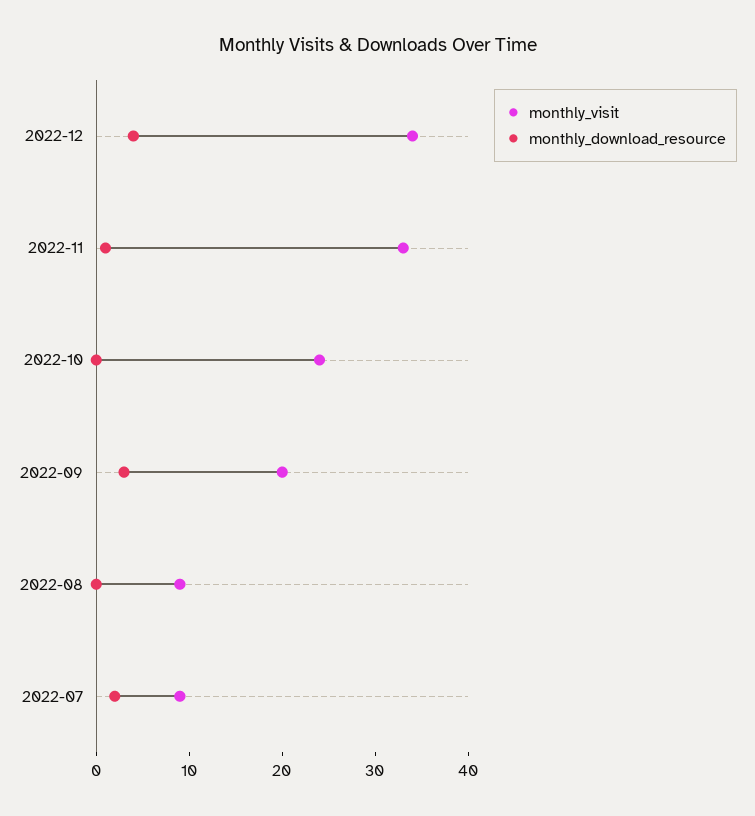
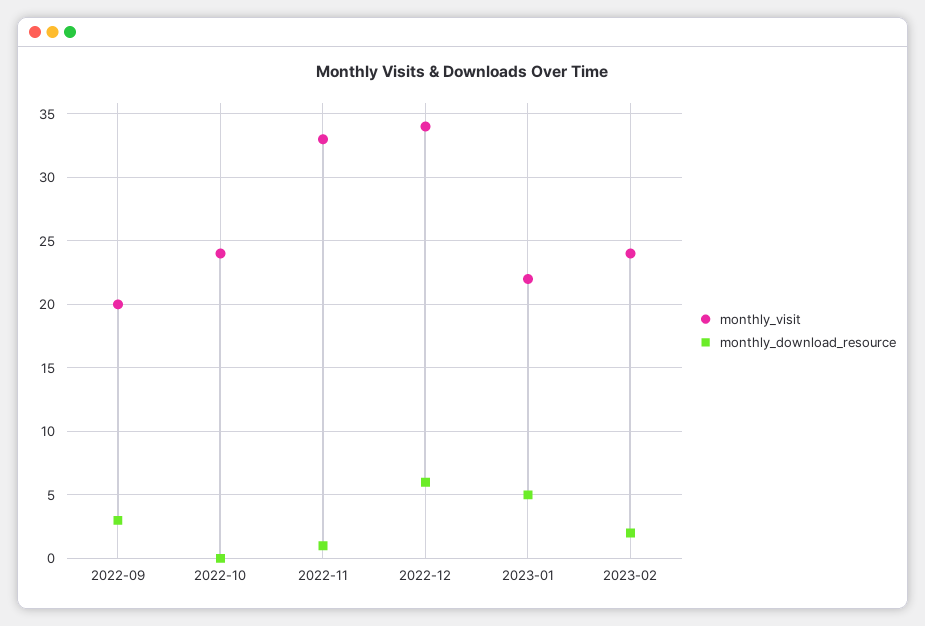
monthly_download_resource, 2022-12: 4 -> 6
monthly_visit, 2022-08: 9 -> none
monthly_download_resource, 2022-08: 0 -> none
monthly_visit, 2022-07: 9 -> none
monthly_download_resource, 2022-07: 2 -> none
monthly_visit, 2023-01: none -> 22
monthly_download_resource, 2023-01: none -> 5
monthly_visit, 2023-02: none -> 24
monthly_download_resource, 2023-02: none -> 2

